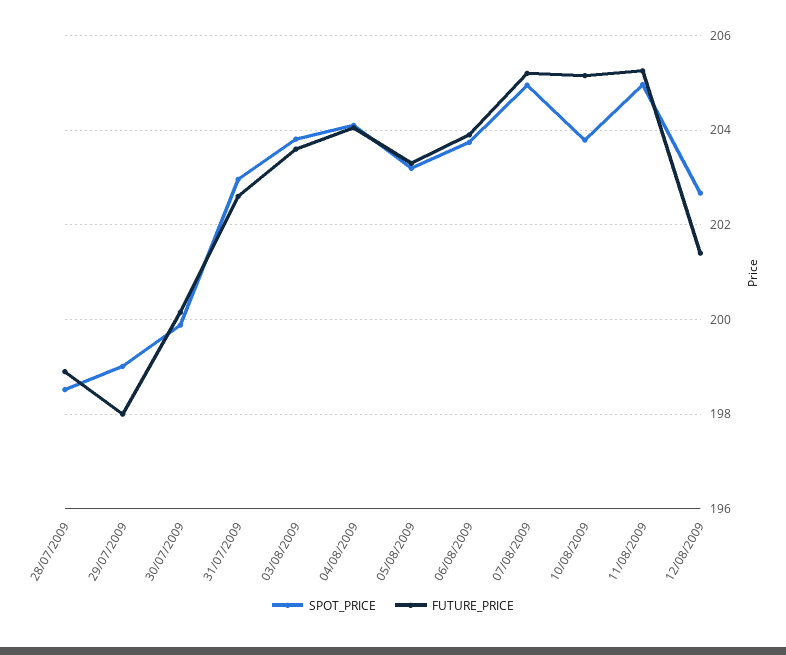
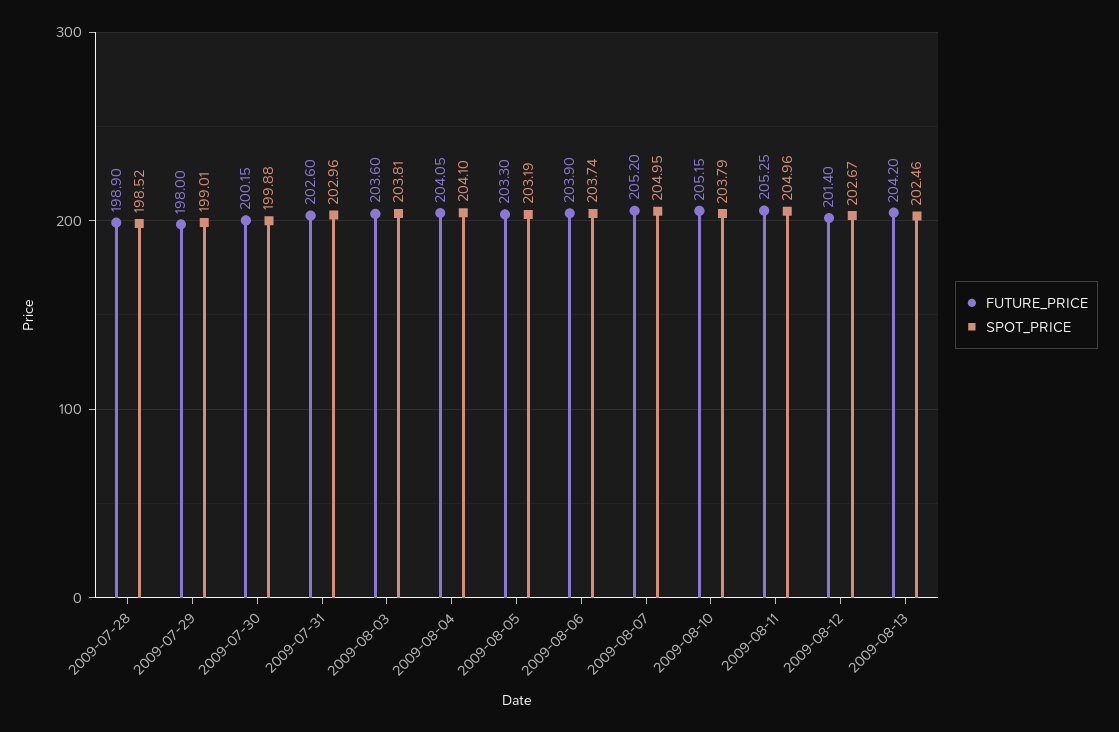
FUTURE_PRICE, 2009-08-13: none -> 204.2
SPOT_PRICE, 2009-08-13: none -> 202.46

